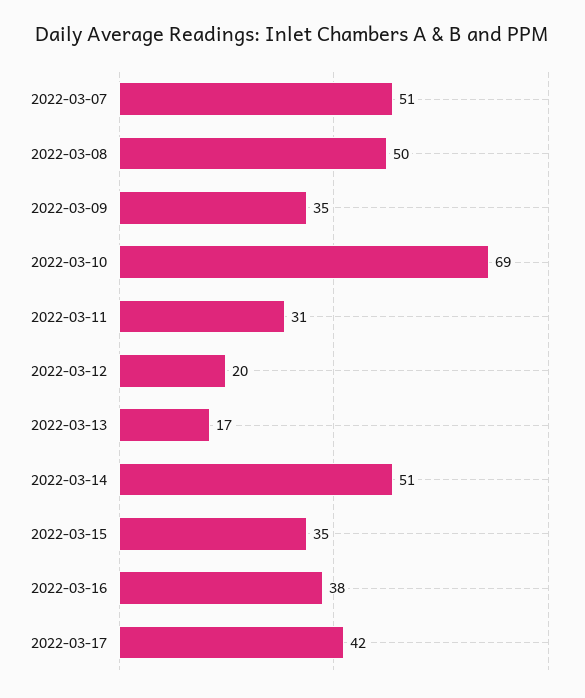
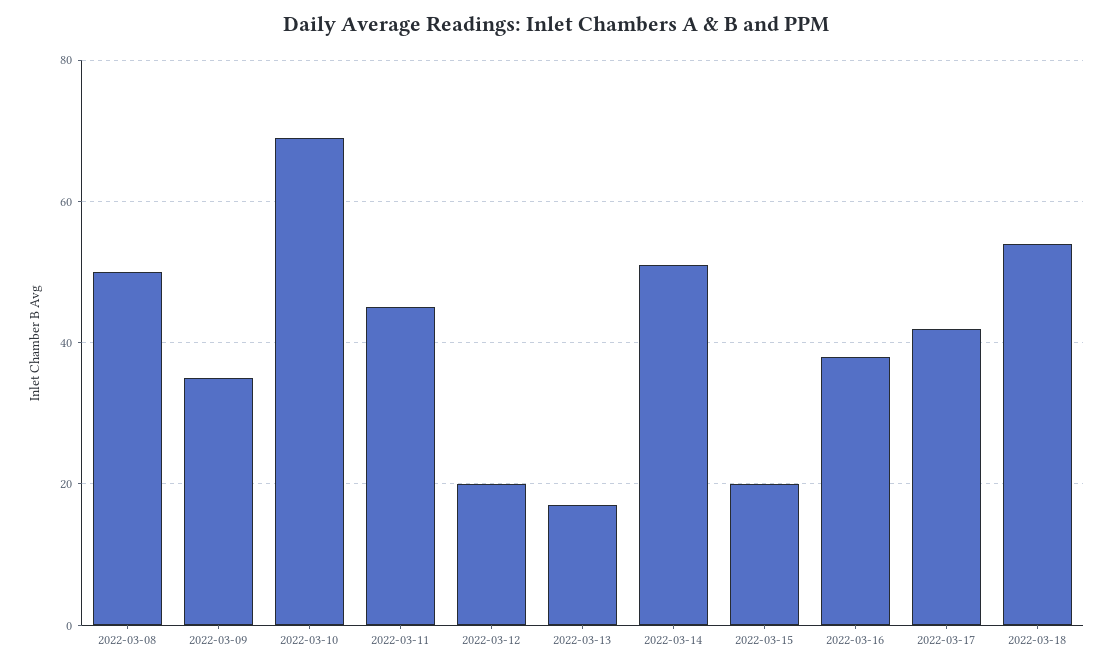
2022-03-07: 51 -> none
2022-03-11: 31 -> 45
2022-03-15: 35 -> 20
2022-03-18: none -> 55

